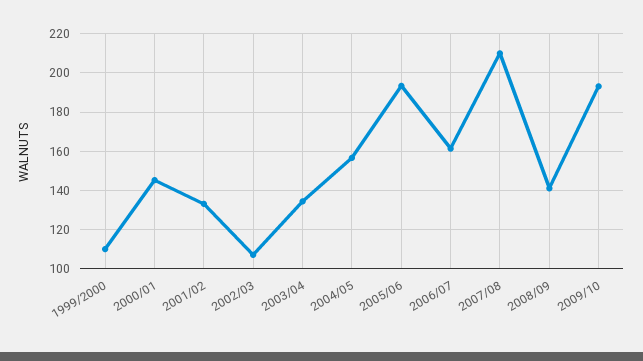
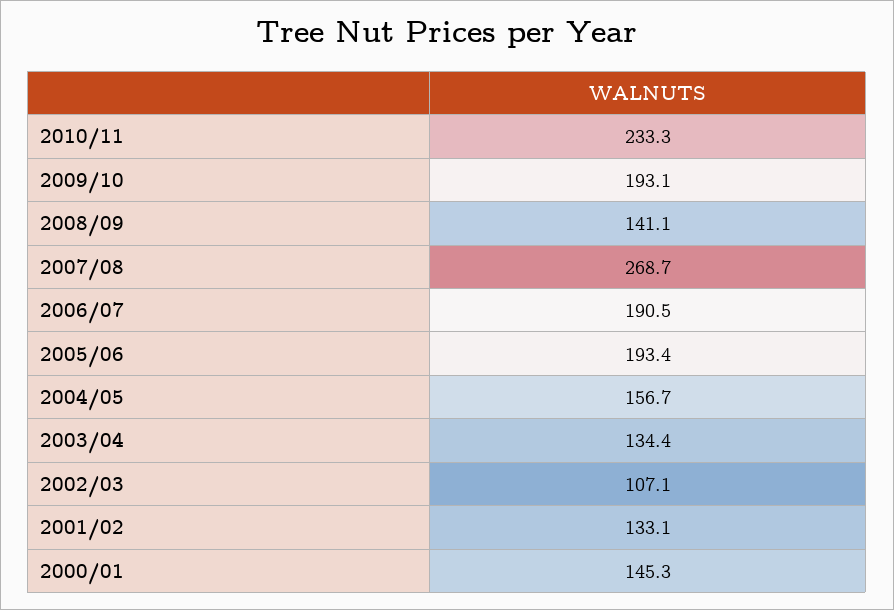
1999/2000: 110 -> none
2006/07: 160 -> 190.5
2007/08: 210 -> 268.7
2010/11: none -> 233.3

